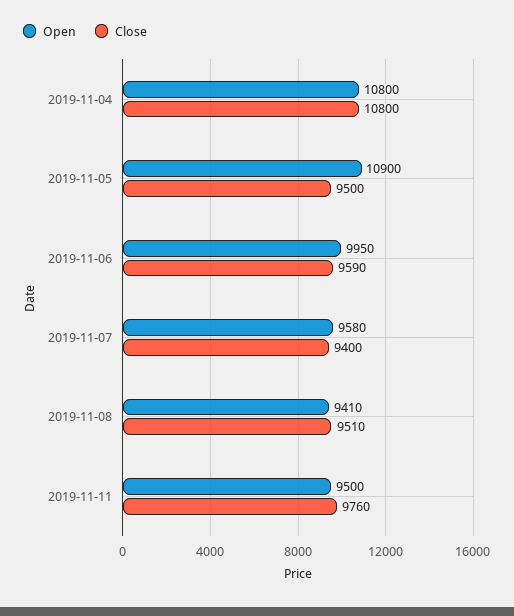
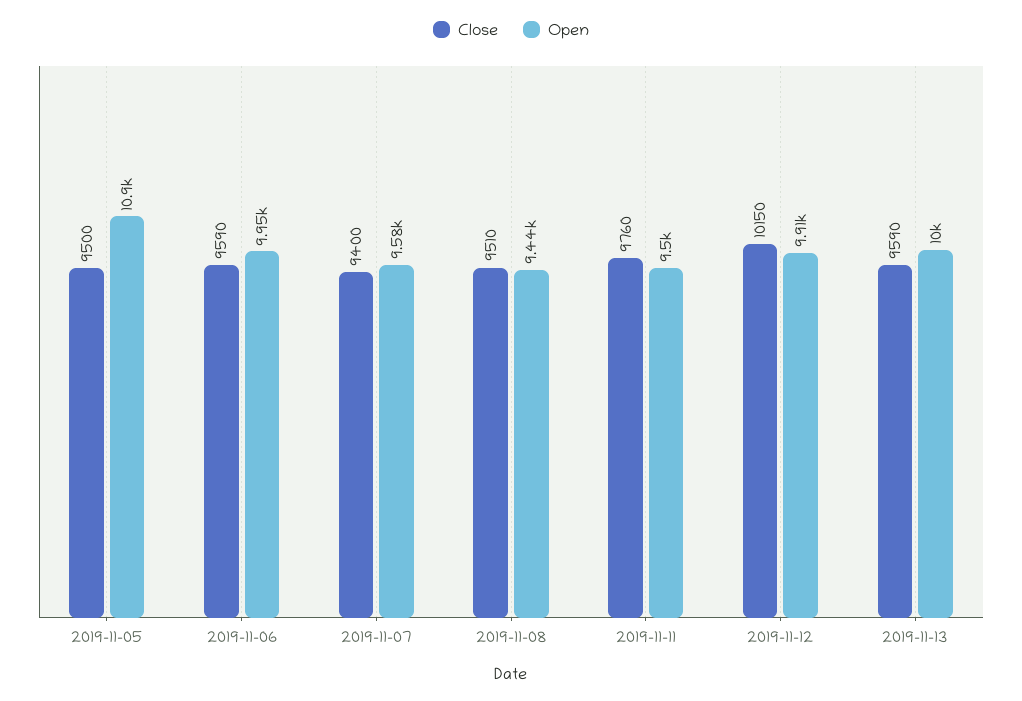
Open, 2019-11-04: 10800 -> none
Close, 2019-11-04: 10800 -> none
Open, 2019-11-08: 9410 -> 9440
Close, 2019-11-12: none -> 10150
Open, 2019-11-12: none -> 9910
Close, 2019-11-13: none -> 9590
Open, 2019-11-13: none -> 10000

